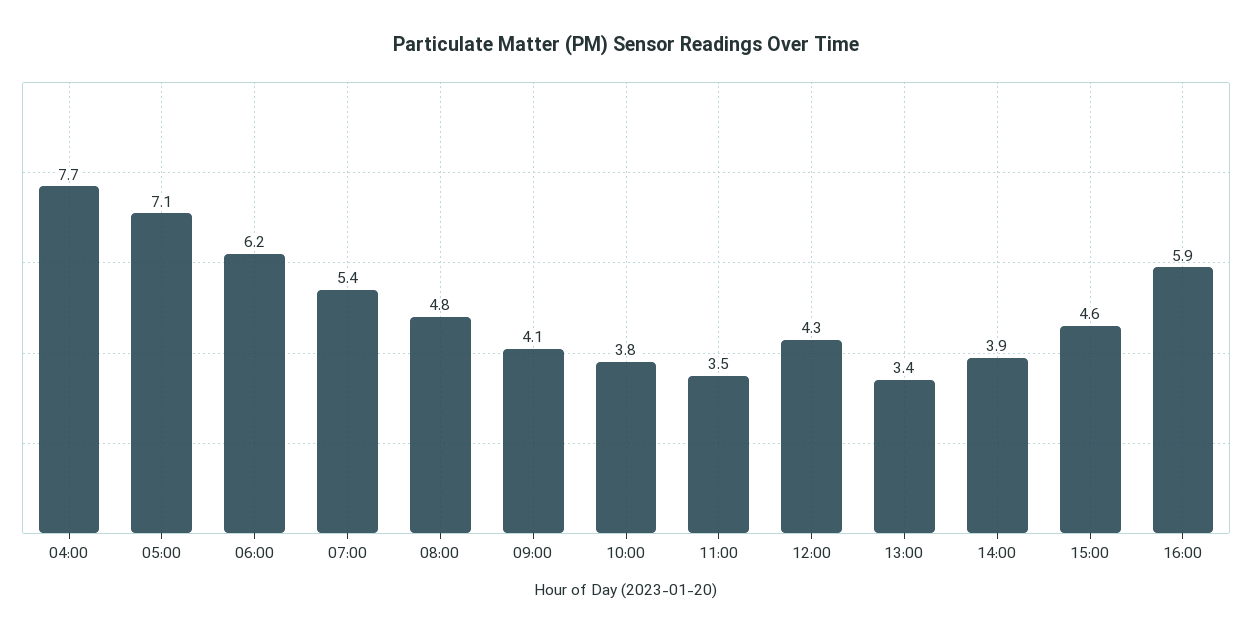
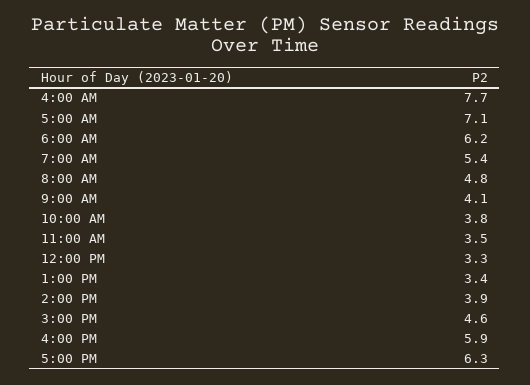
12:00: 4.3 -> 3.3
5:00 PM: none -> 6.3

